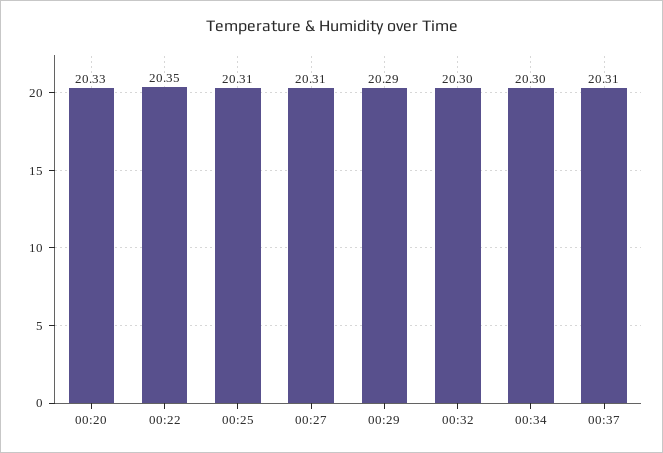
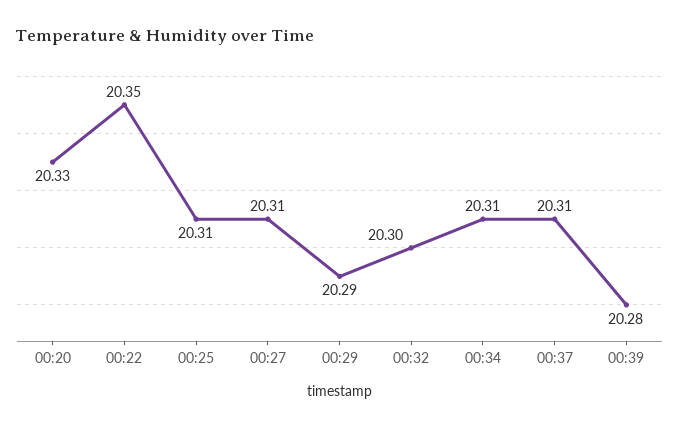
00:34: 20.3 -> 20.31
00:39: none -> 20.28

